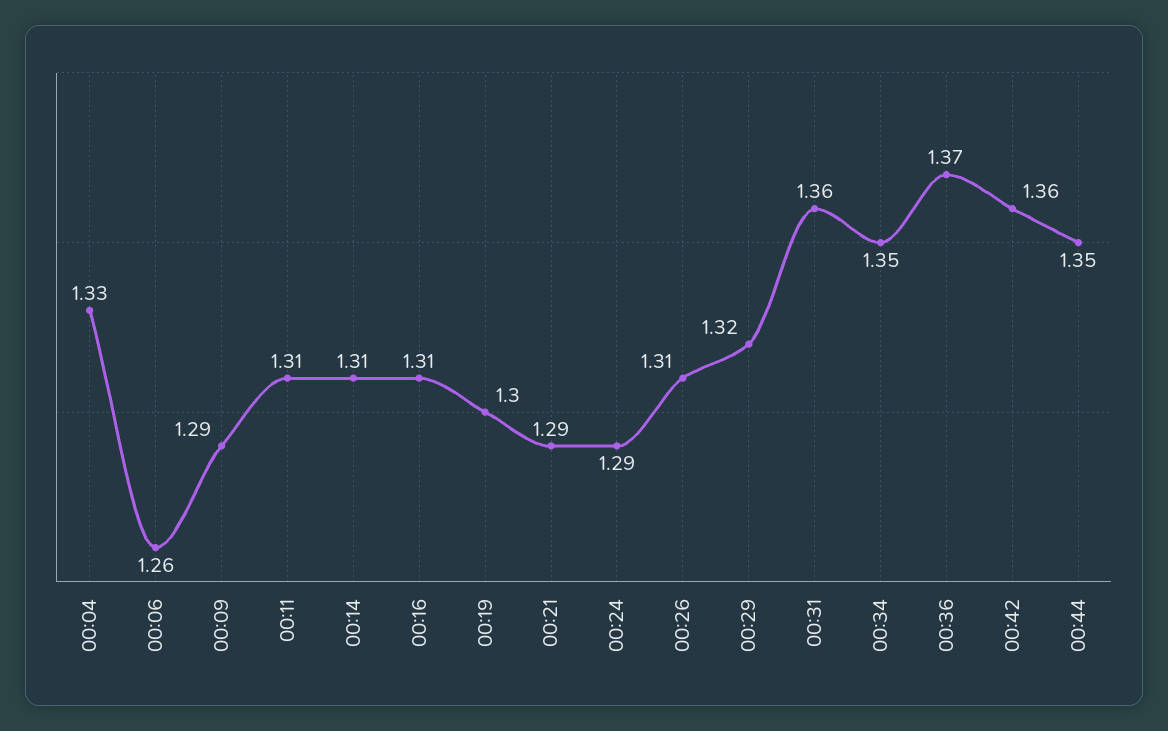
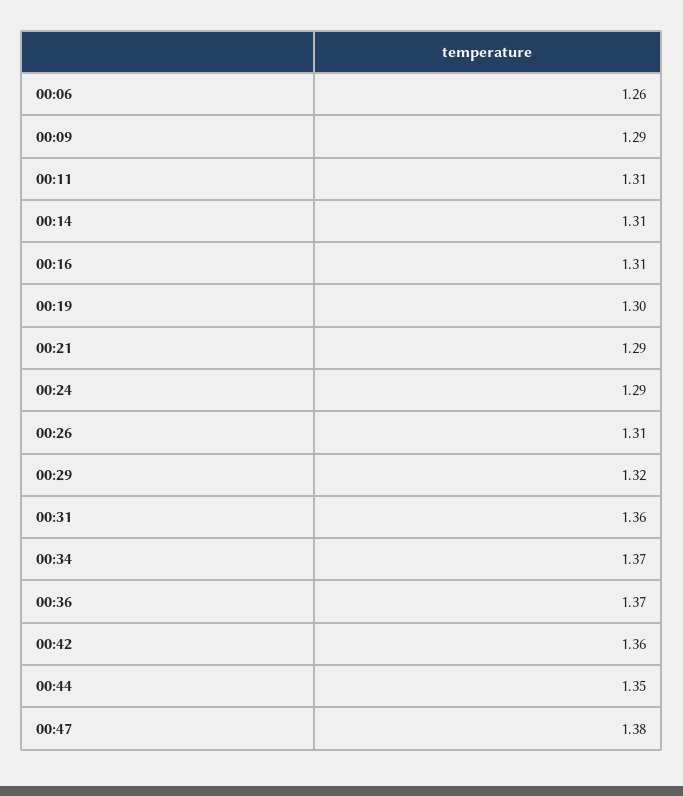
00:04: 1.33 -> none
00:34: 1.35 -> 1.37
00:47: none -> 1.38

